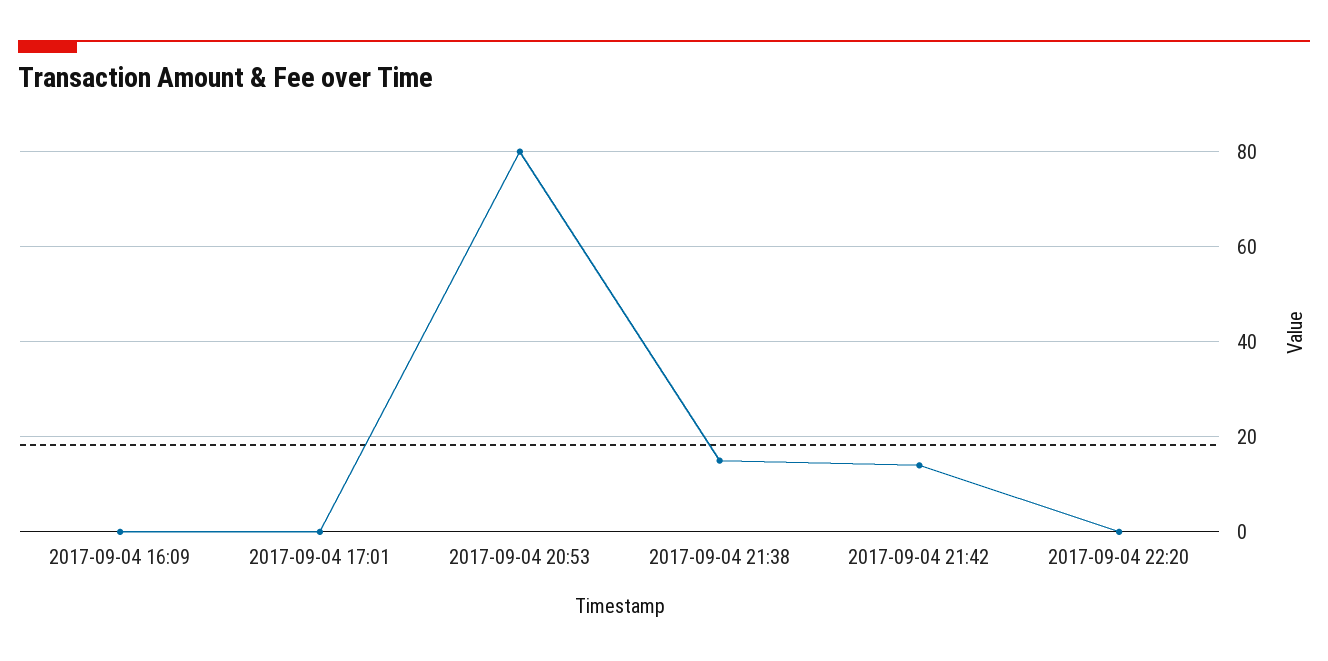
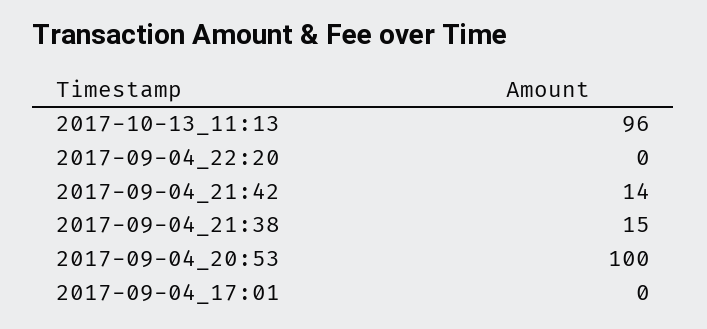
2017-09-04 16:09: 0 -> none
2017-09-04 20:53: 80 -> 100
2017-10-13_11:13: none -> 96

